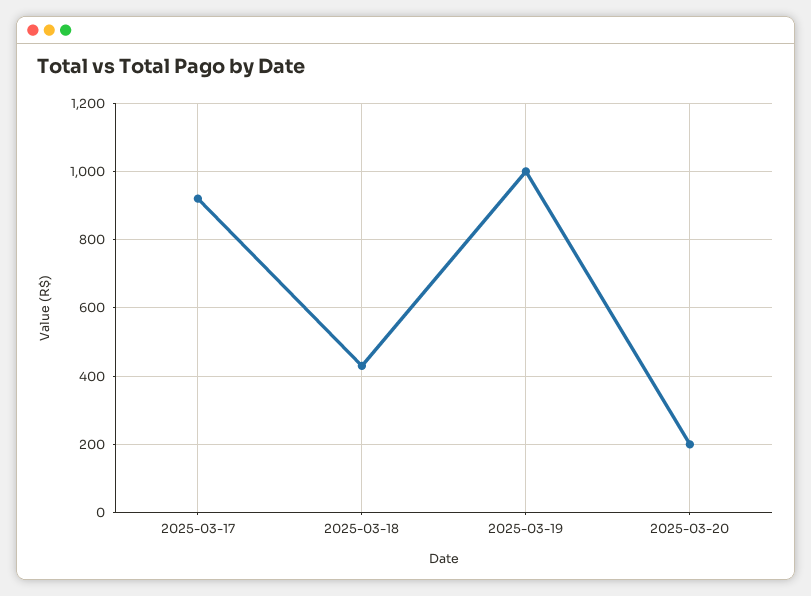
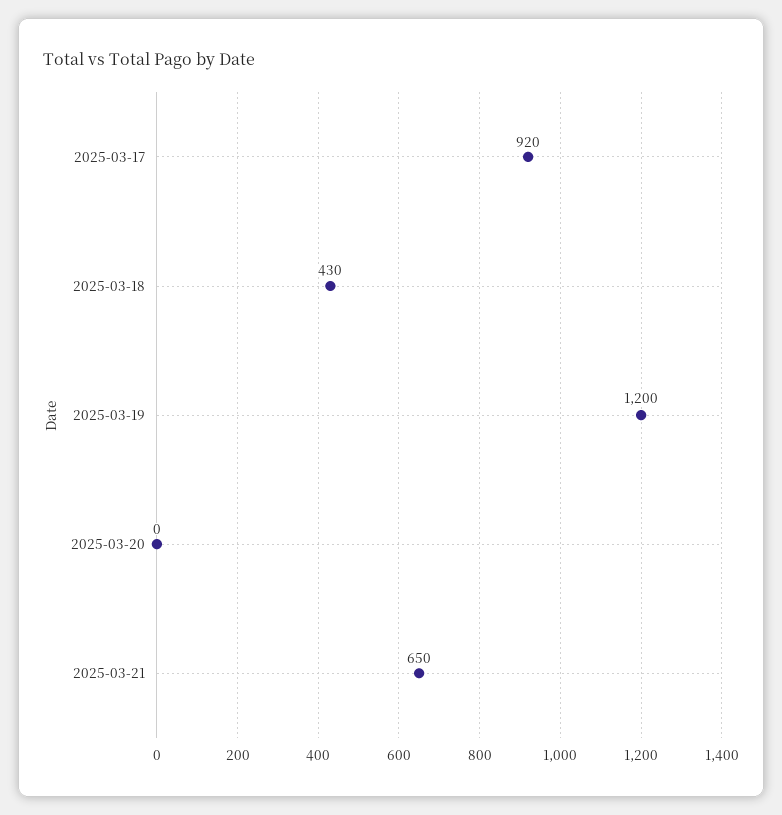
2025-03-19: 1000 -> 1200
2025-03-20: 200 -> 0
2025-03-21: none -> 650

